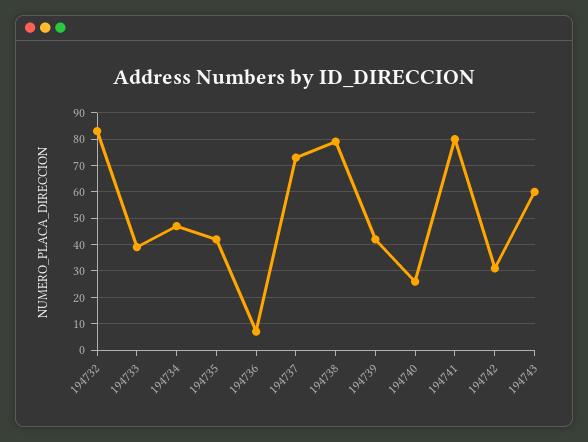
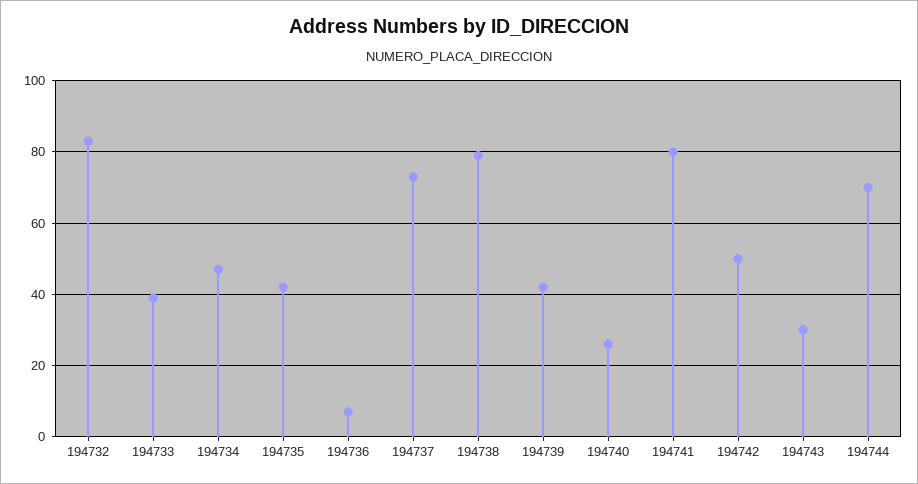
194742: 30 -> 50
194743: 60 -> 30
194744: none -> 70

